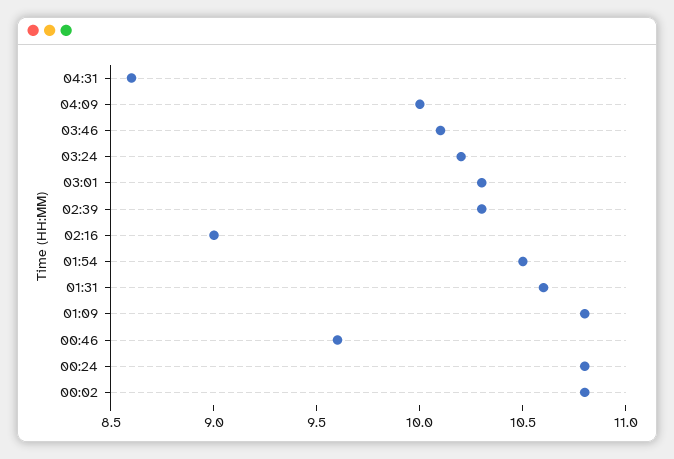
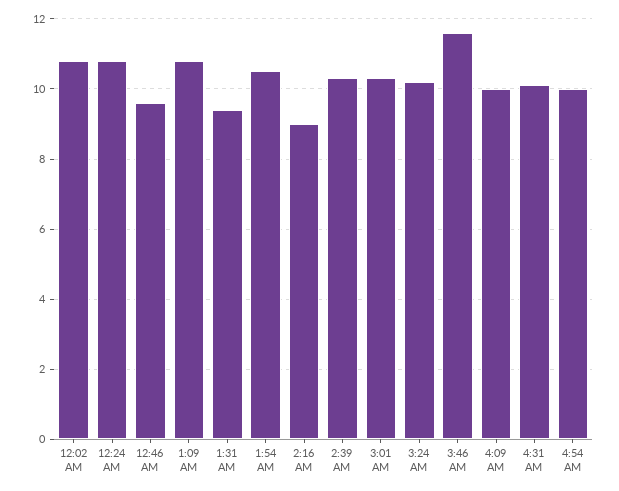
04:31: 8.6 -> 10
03:46: 10.1 -> 11.5
01:31: 10.6 -> 9.5
4:54 AM: none -> 10

